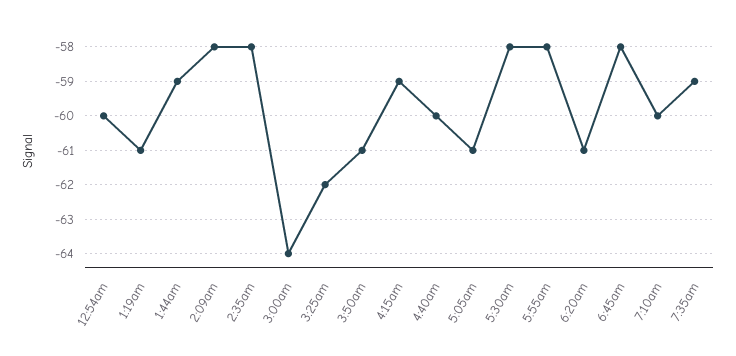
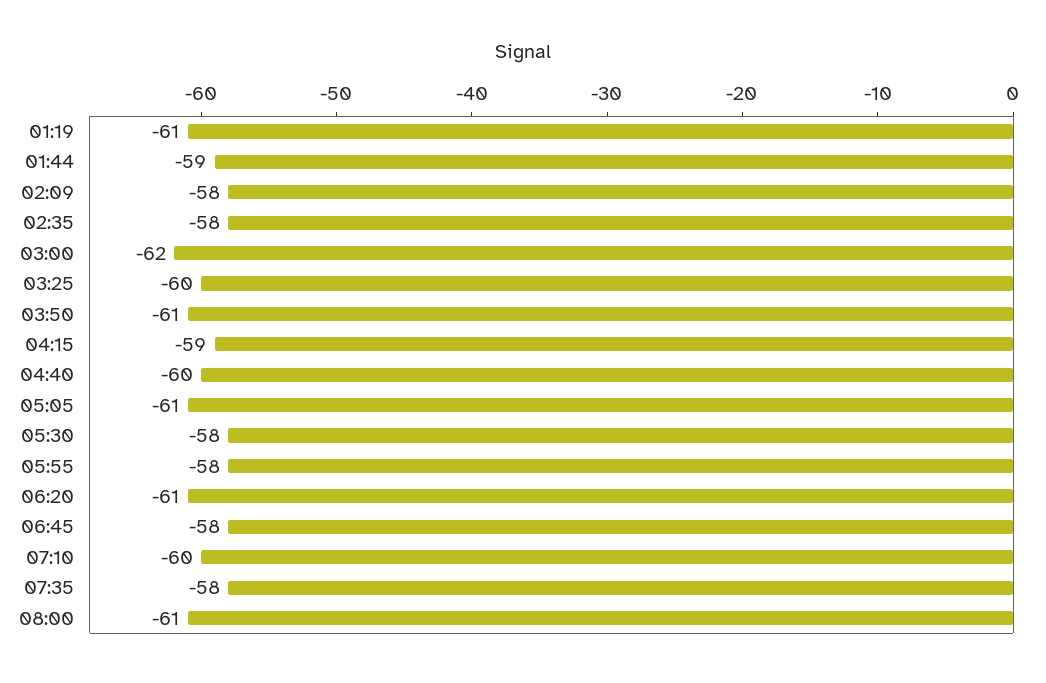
12:54am: -60 -> none
3:00am: -64 -> -62
3:25am: -62 -> -60
7:35am: -59 -> -58
08:00: none -> -61

